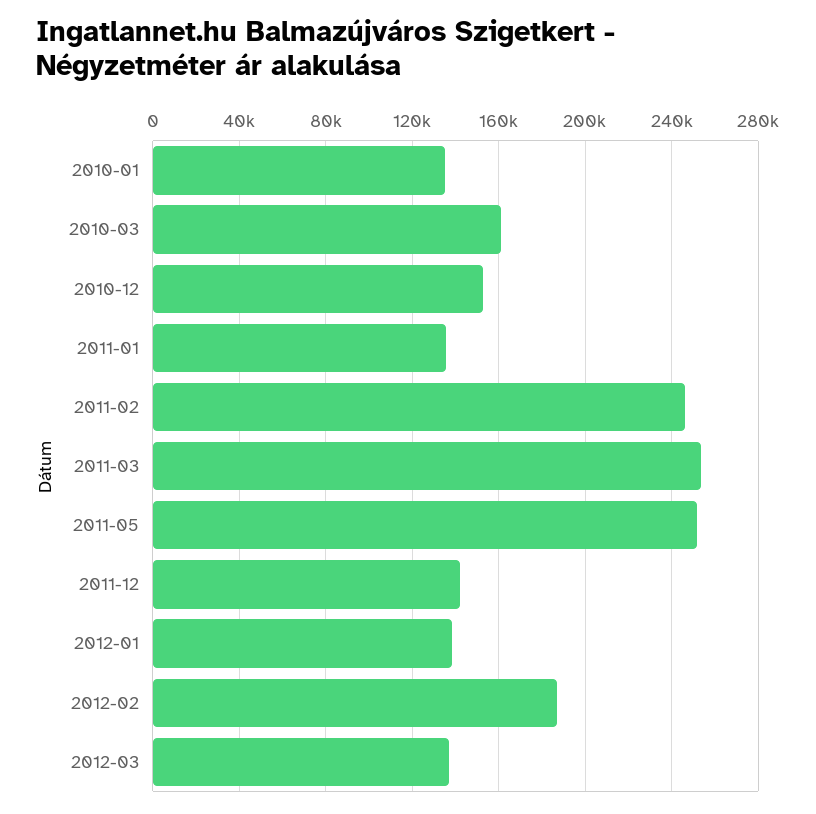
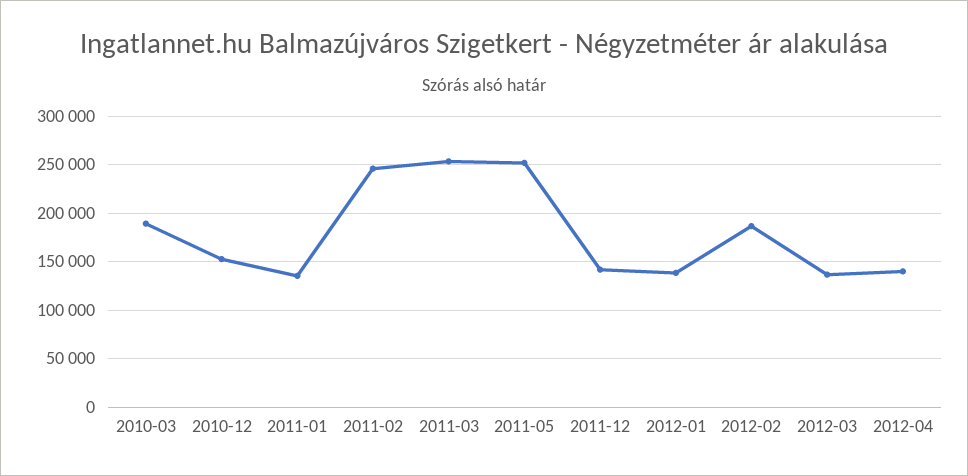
2010-01: 135000 -> none
2010-03: 160000 -> 190000
2012-04: none -> 140000

